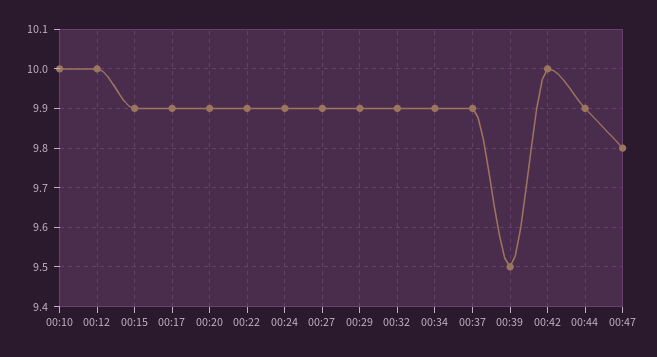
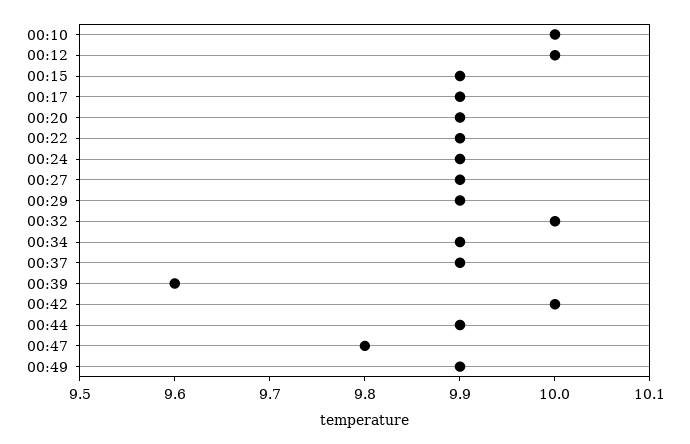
00:32: 9.9 -> 10
00:39: 9.5 -> 9.6
00:49: none -> 9.9

